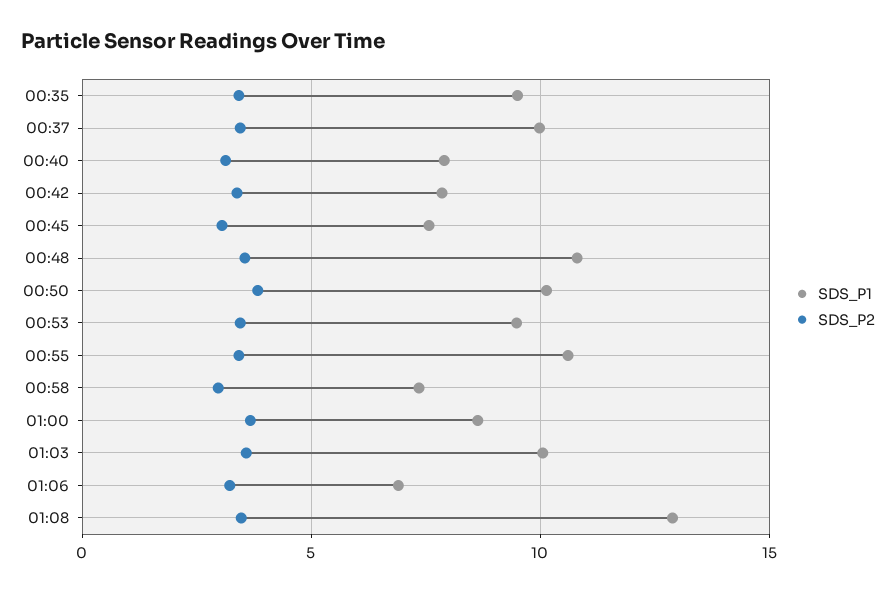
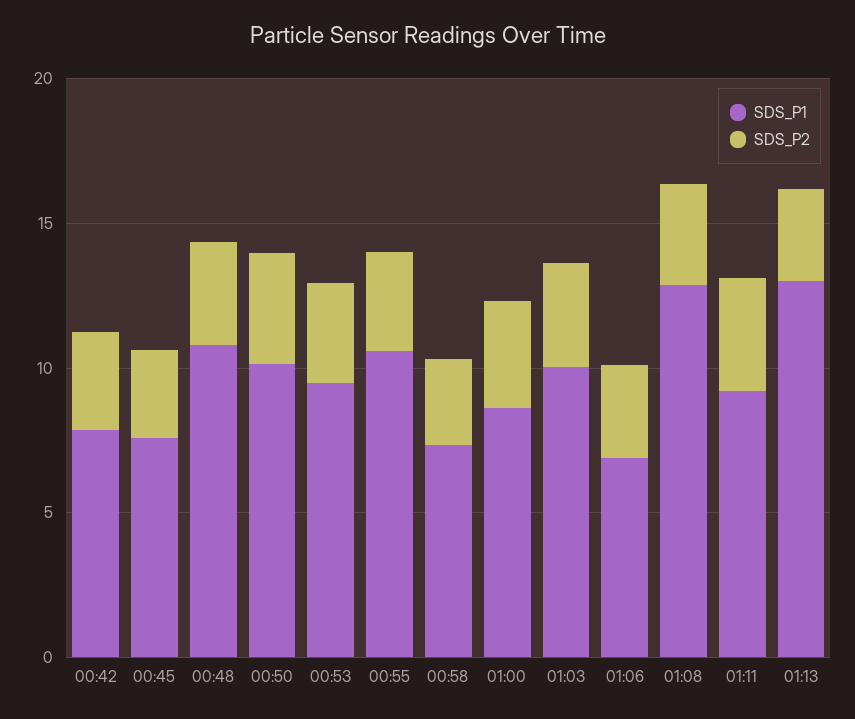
SDS_P1, 00:35: 9.5 -> none
SDS_P2, 00:35: 3.5 -> none
SDS_P1, 00:37: 10 -> none
SDS_P2, 00:37: 3.5 -> none
SDS_P1, 00:40: 8 -> none
SDS_P2, 00:40: 3 -> none
SDS_P1, 01:11: none -> 9
SDS_P2, 01:11: none -> 4
SDS_P1, 01:13: none -> 13
SDS_P2, 01:13: none -> 3

